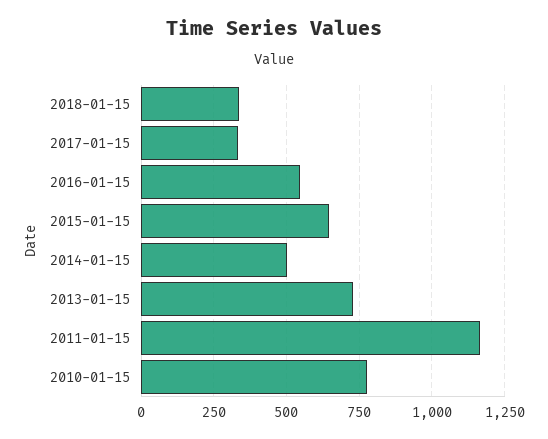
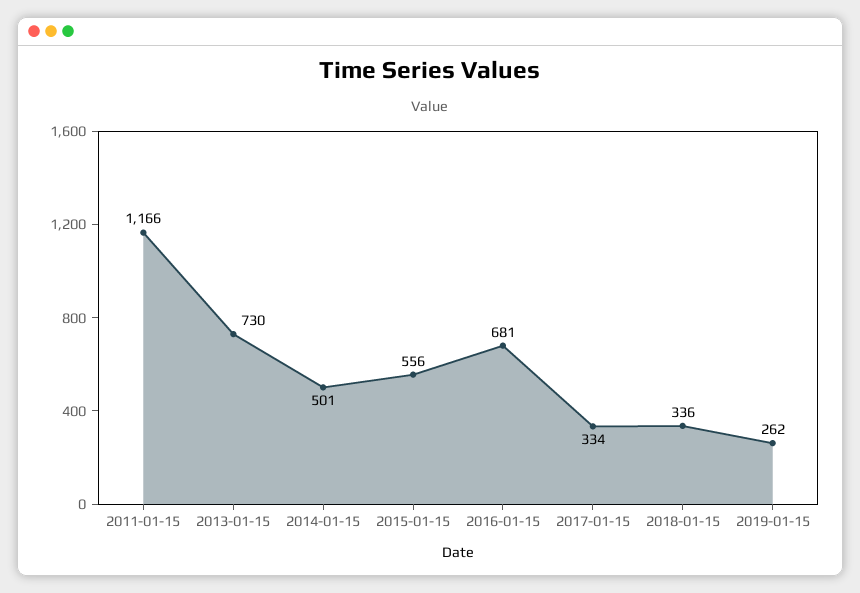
2016-01-15: 550 -> 681
2015-01-15: 650 -> 556
2010-01-15: 775 -> none
2019-01-15: none -> 262

